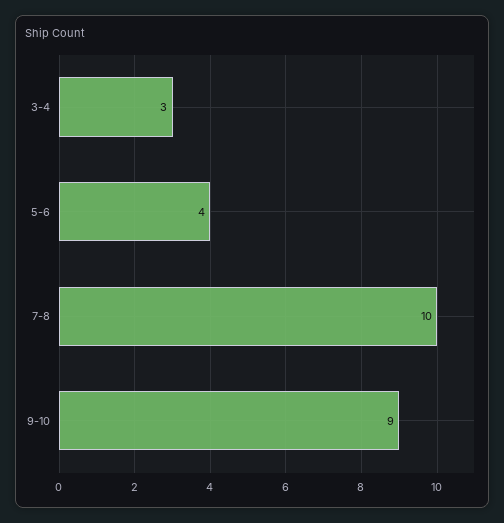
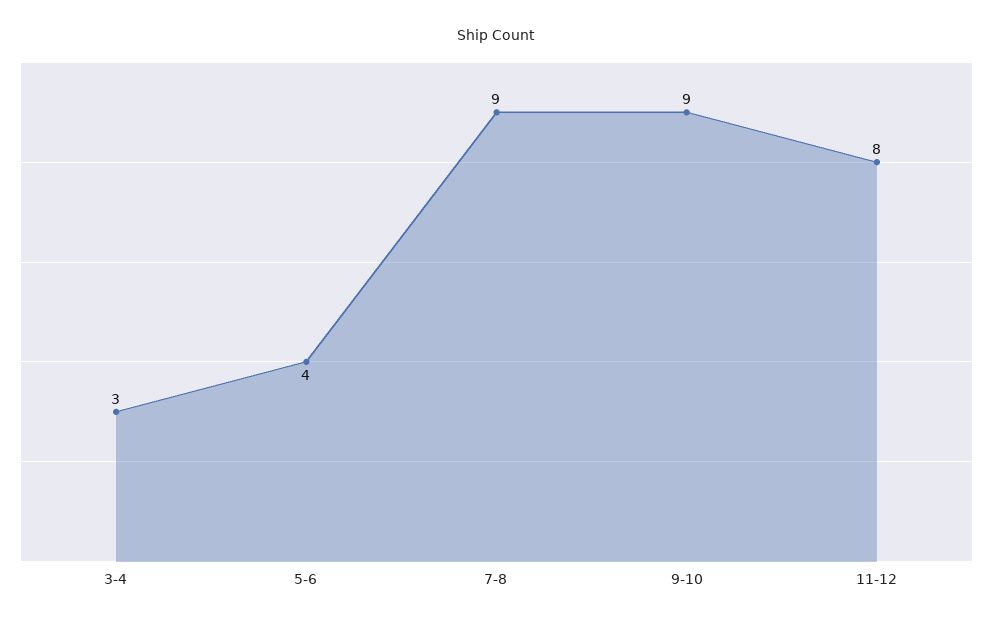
7-8: 10 -> 9
11-12: none -> 8

